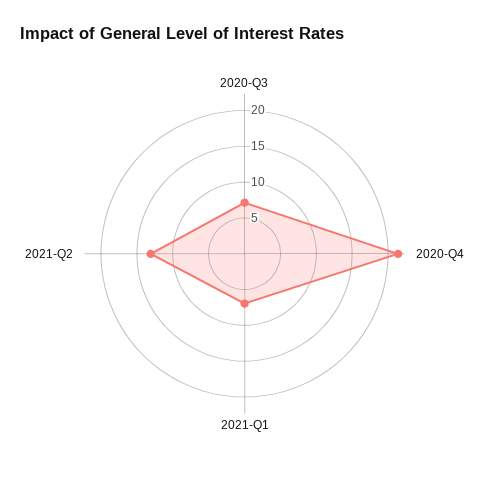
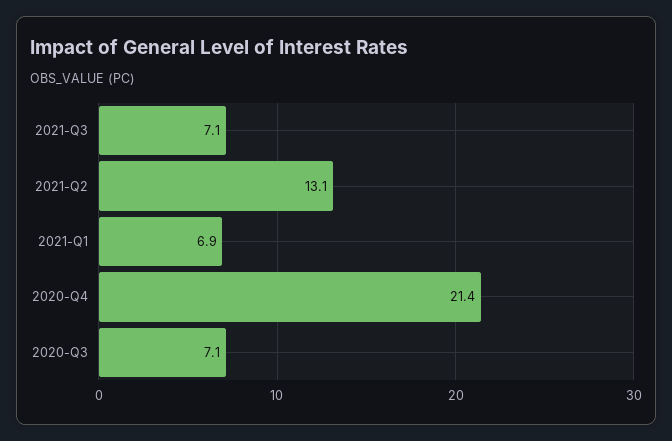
2021-Q3: none -> 7.1

